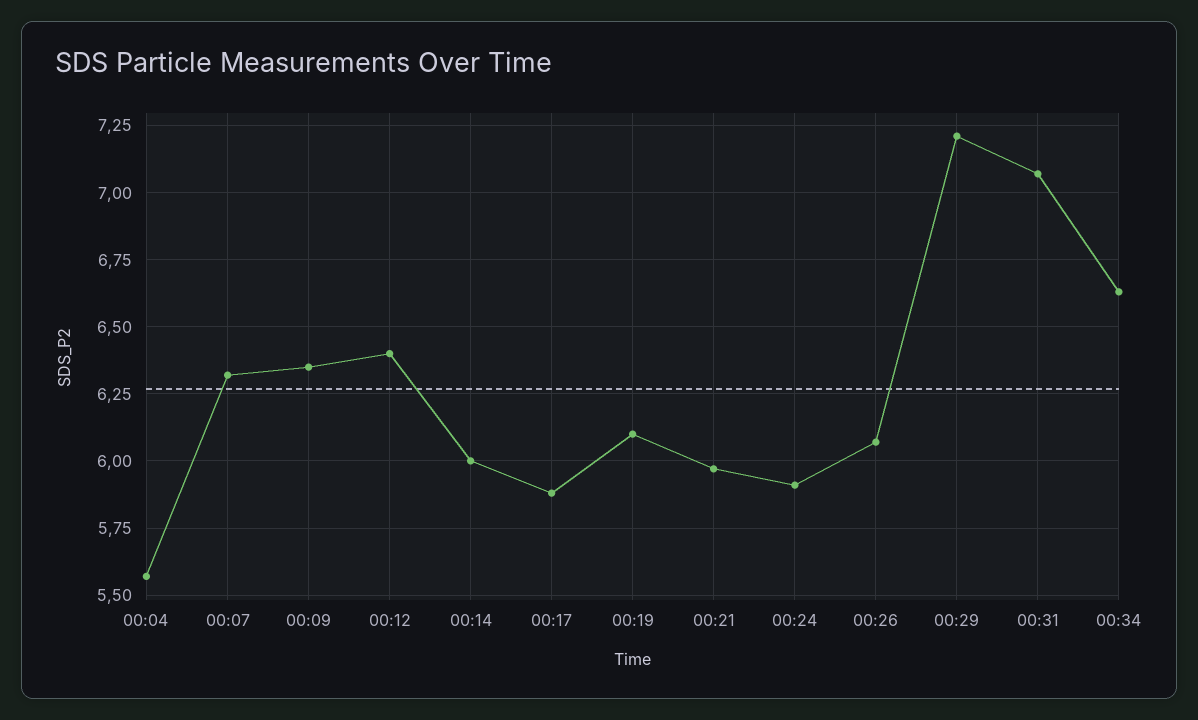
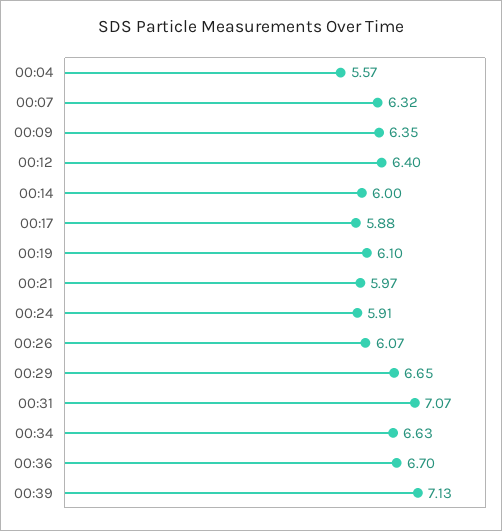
00:29: 7.2 -> 6.65
00:36: none -> 6.7
00:39: none -> 7.13

